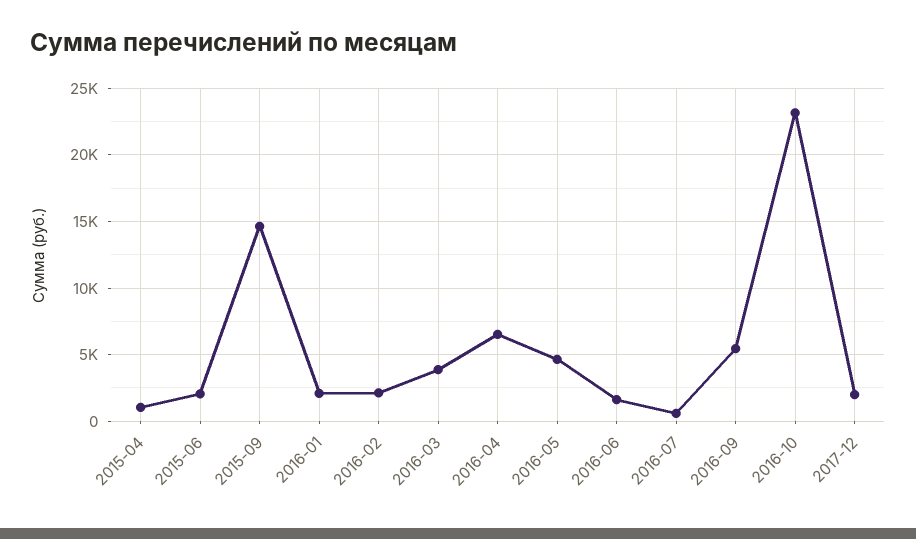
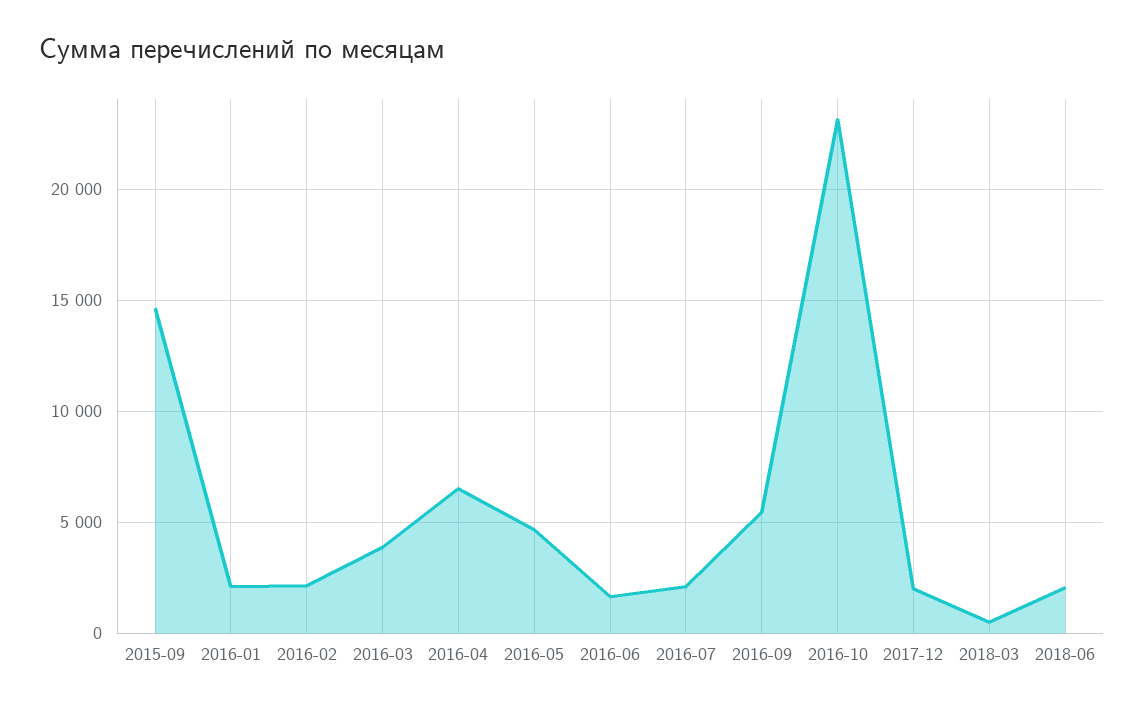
2015-04: 1000 -> none
2015-06: 2000 -> none
2016-07: 500 -> 2000
2018-03: none -> 500
2018-06: none -> 2000

